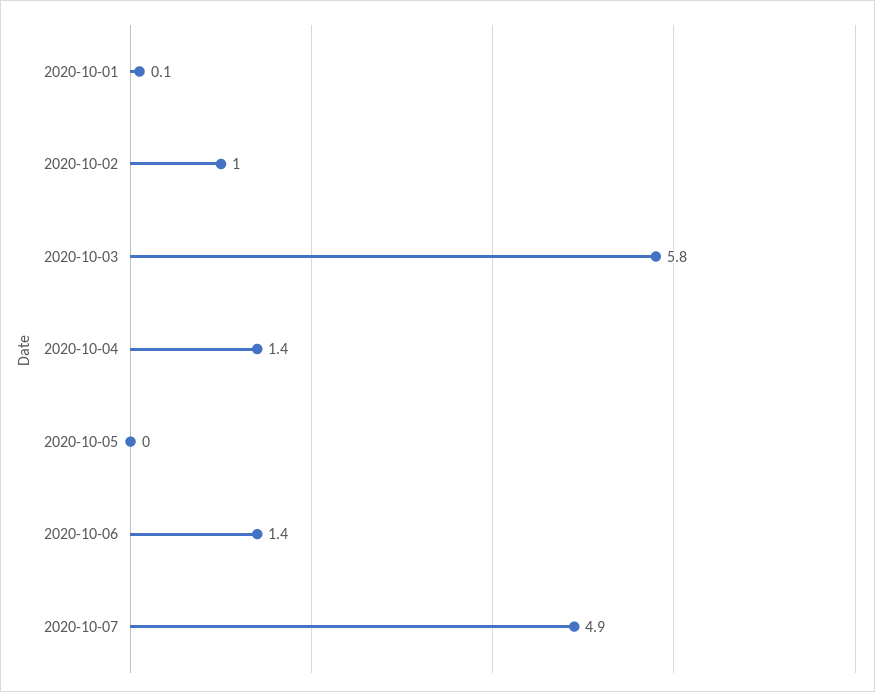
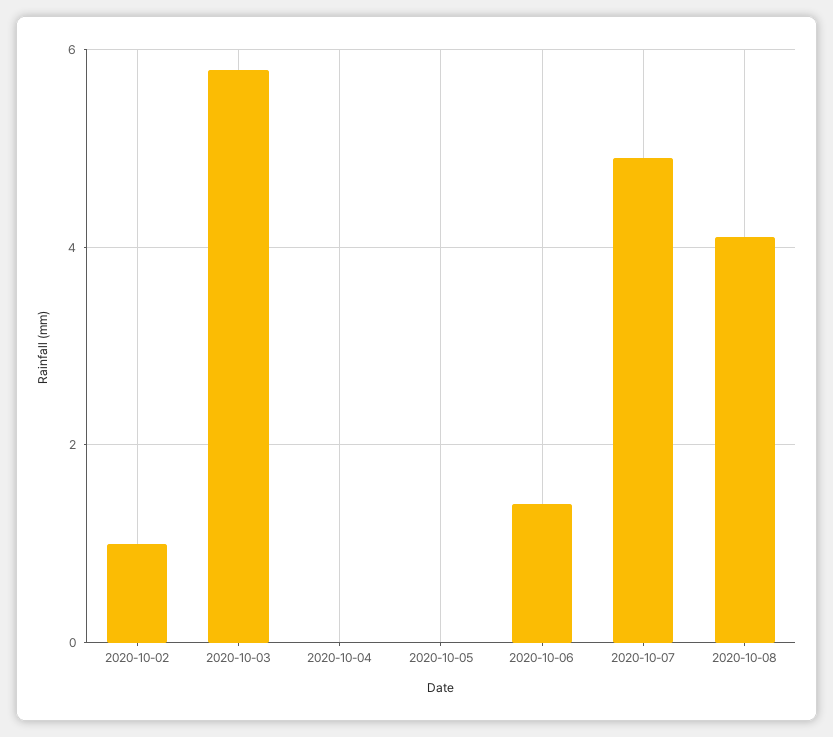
2020-10-01: 0.1 -> none
2020-10-04: 1.4 -> 0
2020-10-08: none -> 4

